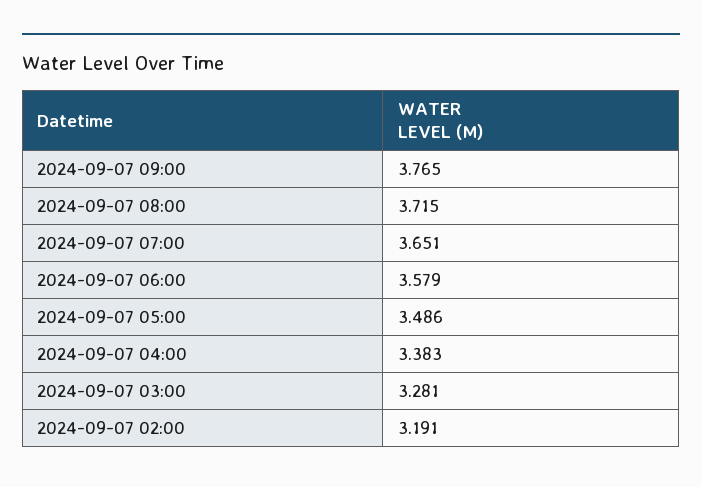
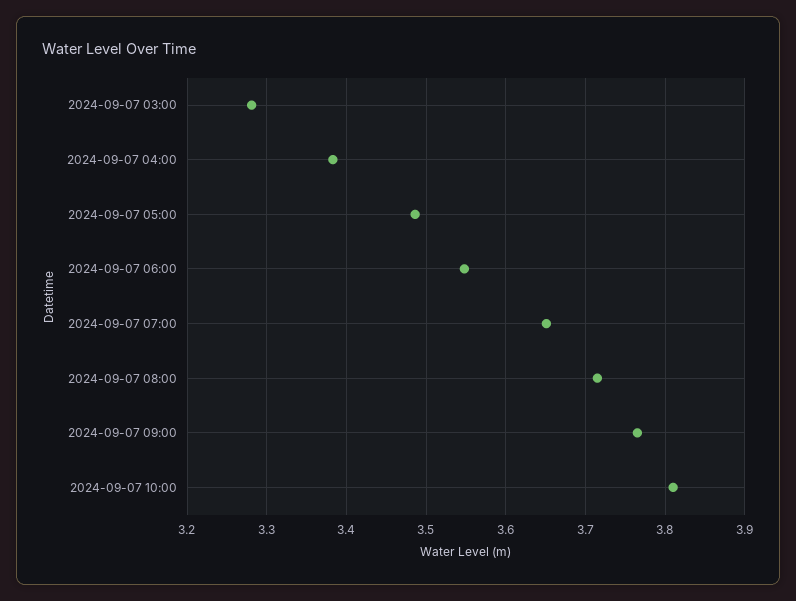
2024-09-07 06:00: 3.579 -> 3.55
2024-09-07 02:00: 3.191 -> none
2024-09-07 10:00: none -> 3.81

